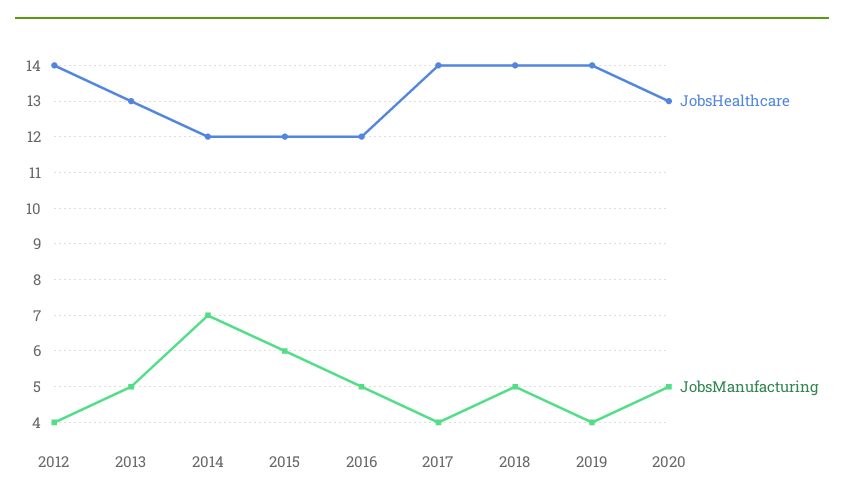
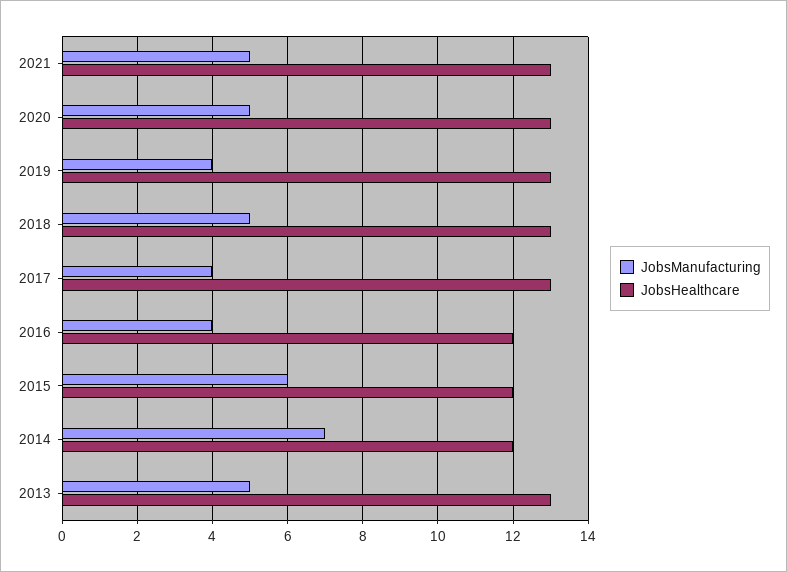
JobsHealthcare, 2012: 14 -> none
JobsManufacturing, 2012: 4 -> none
JobsManufacturing, 2016: 5 -> 4
JobsHealthcare, 2017: 14 -> 13
JobsHealthcare, 2018: 14 -> 13
JobsHealthcare, 2019: 14 -> 13
JobsManufacturing, 2021: none -> 5
JobsHealthcare, 2021: none -> 13

